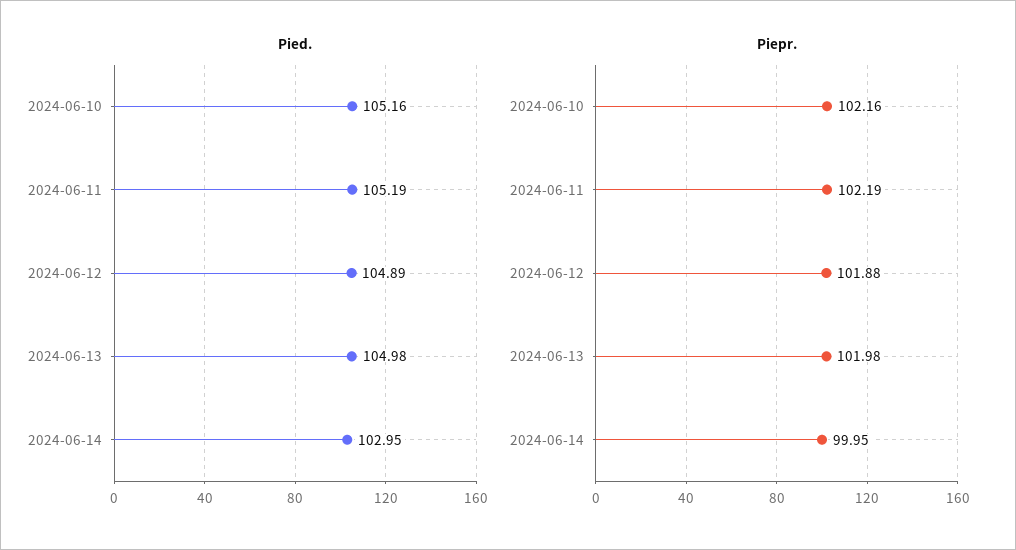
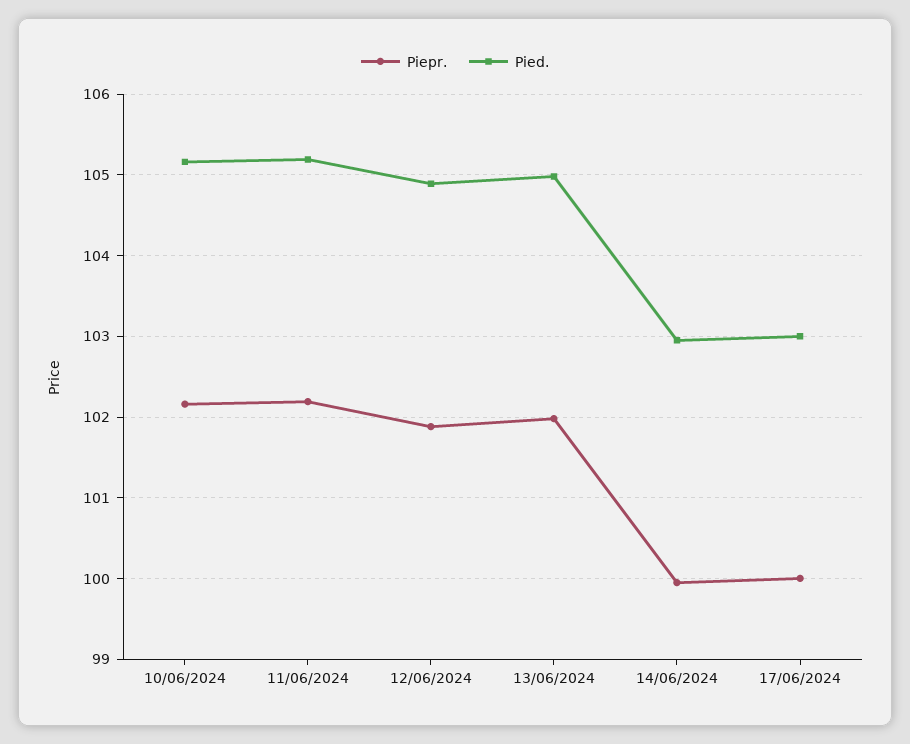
Piepr., 17/06/2024: none -> 100
Pied., 17/06/2024: none -> 103

